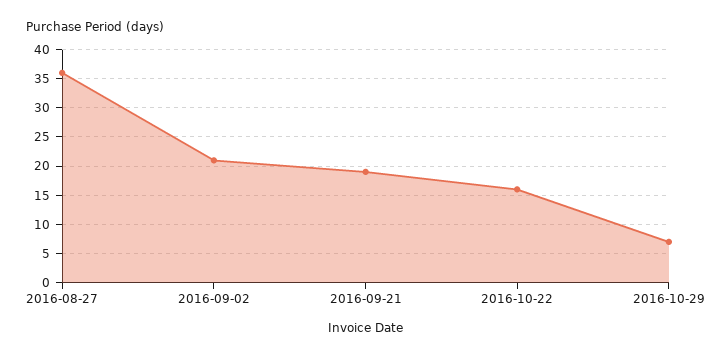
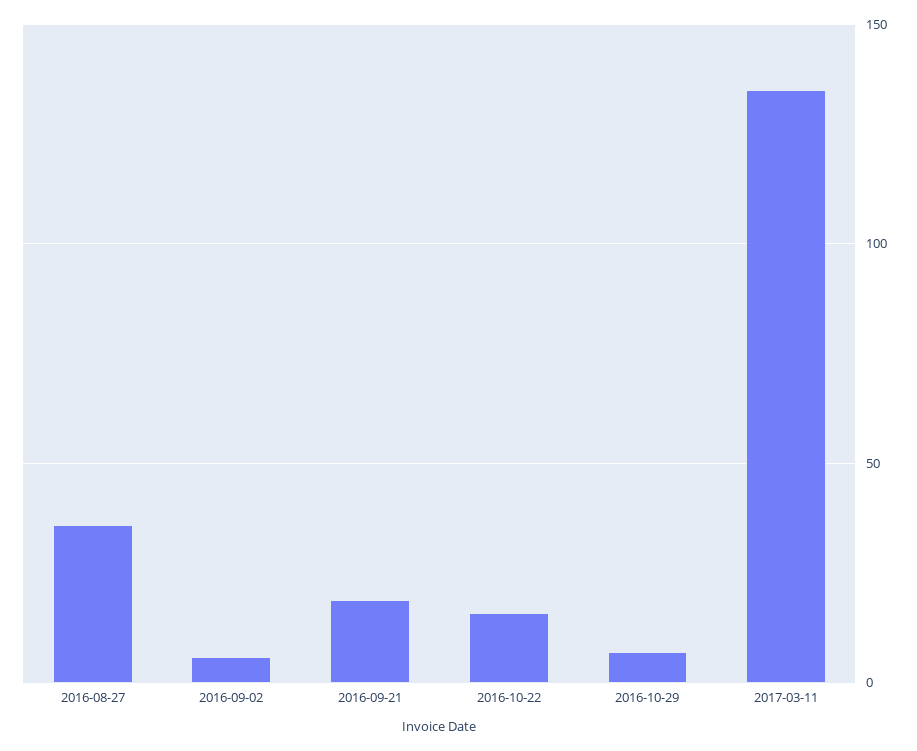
2016-09-02: 20 -> 5
2017-03-11: none -> 135

